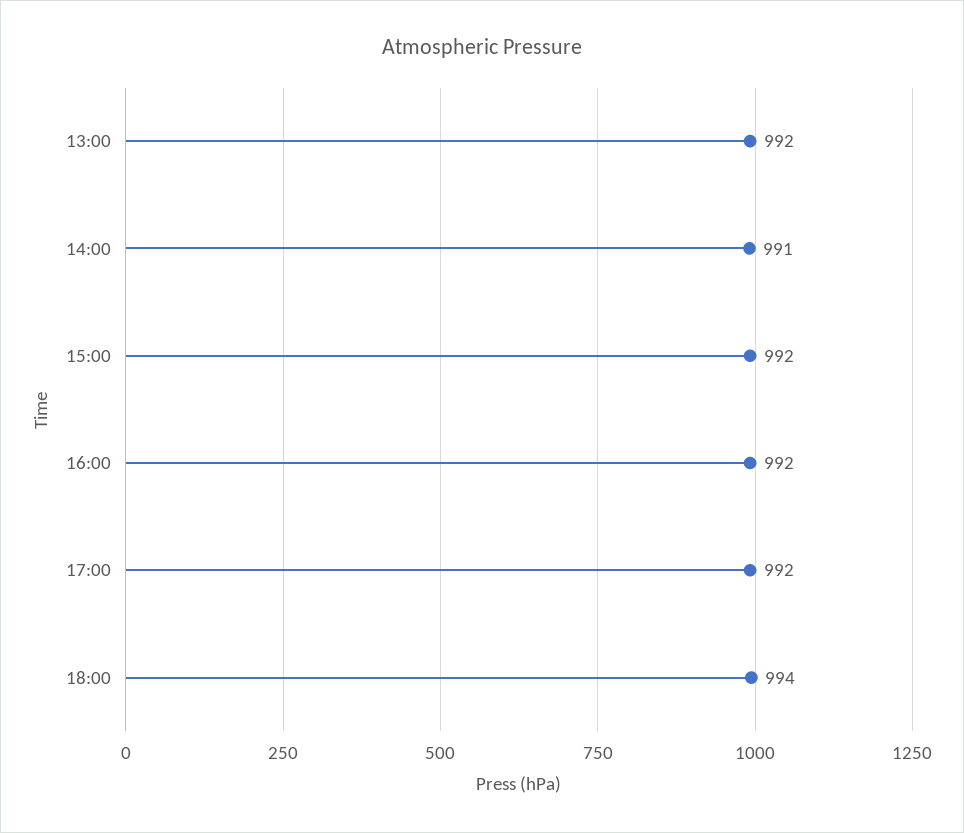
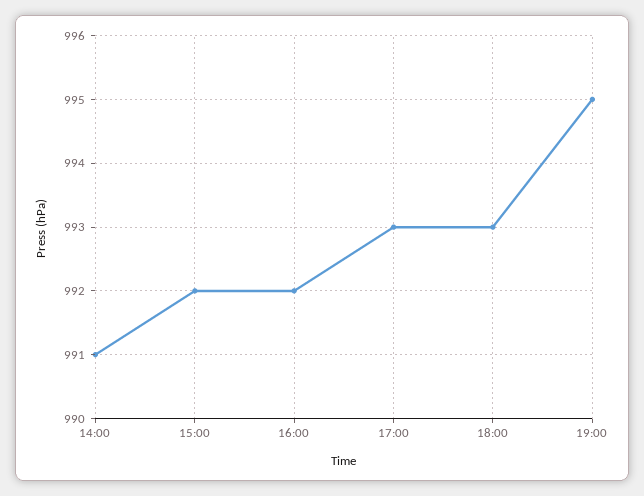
13:00: 992 -> none
17:00: 992 -> 993
18:00: 994 -> 993
19:00: none -> 995

